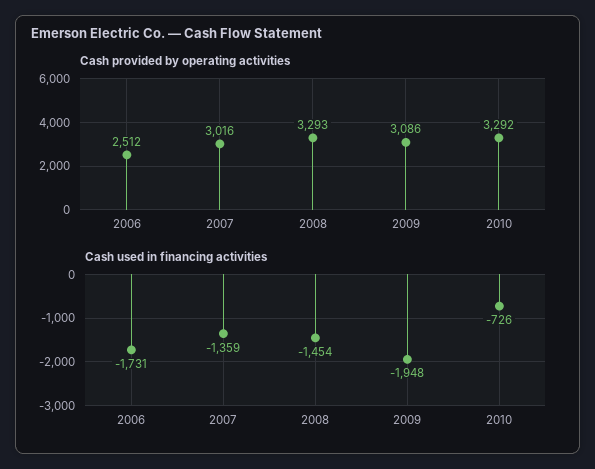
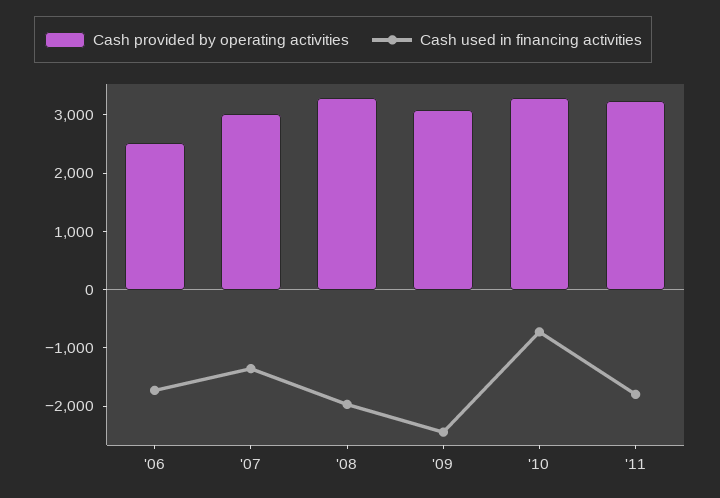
Cash used in financing activities, 2008: -1454 -> -2000
Cash used in financing activities, 2009: -1948 -> -2400
Cash provided by operating activities, '11: none -> 3200
Cash used in financing activities, '11: none -> -1800

